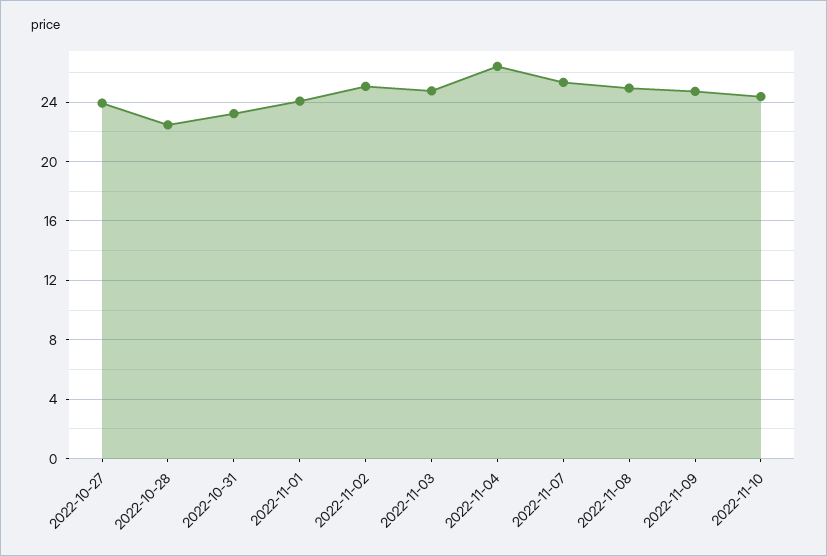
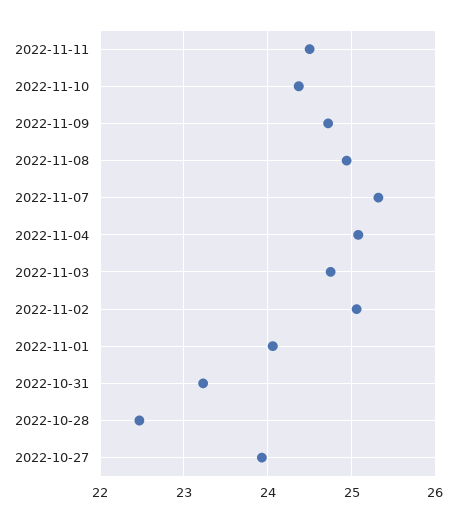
2022-11-04: 26.5 -> 25.1
2022-11-11: none -> 24.5

